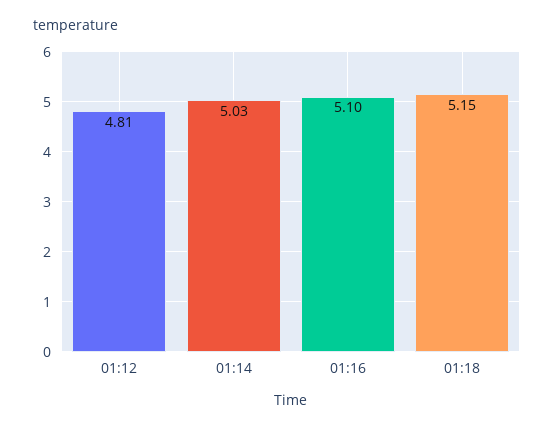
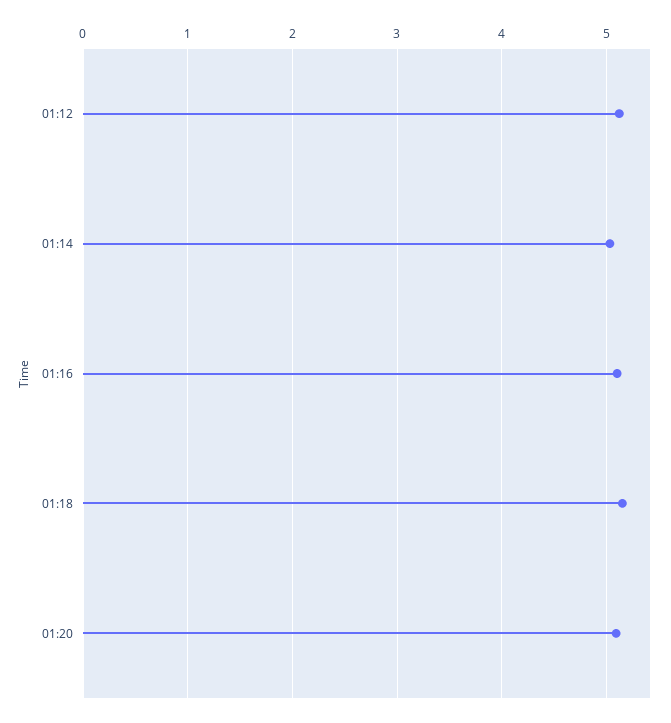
01:12: 4.81 -> 5.1
01:20: none -> 5.1

